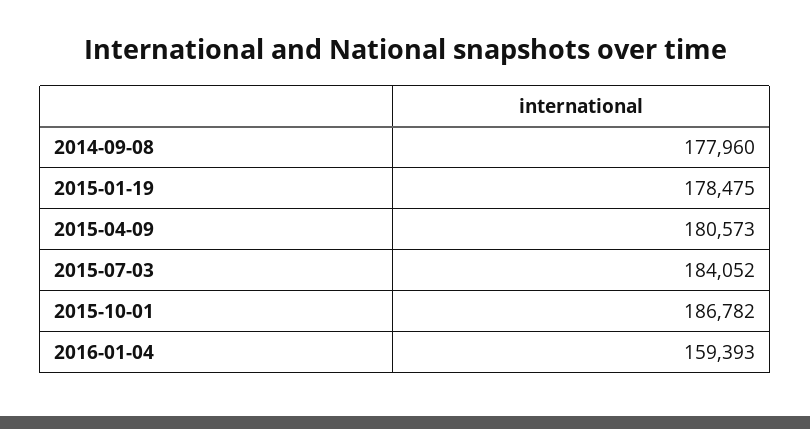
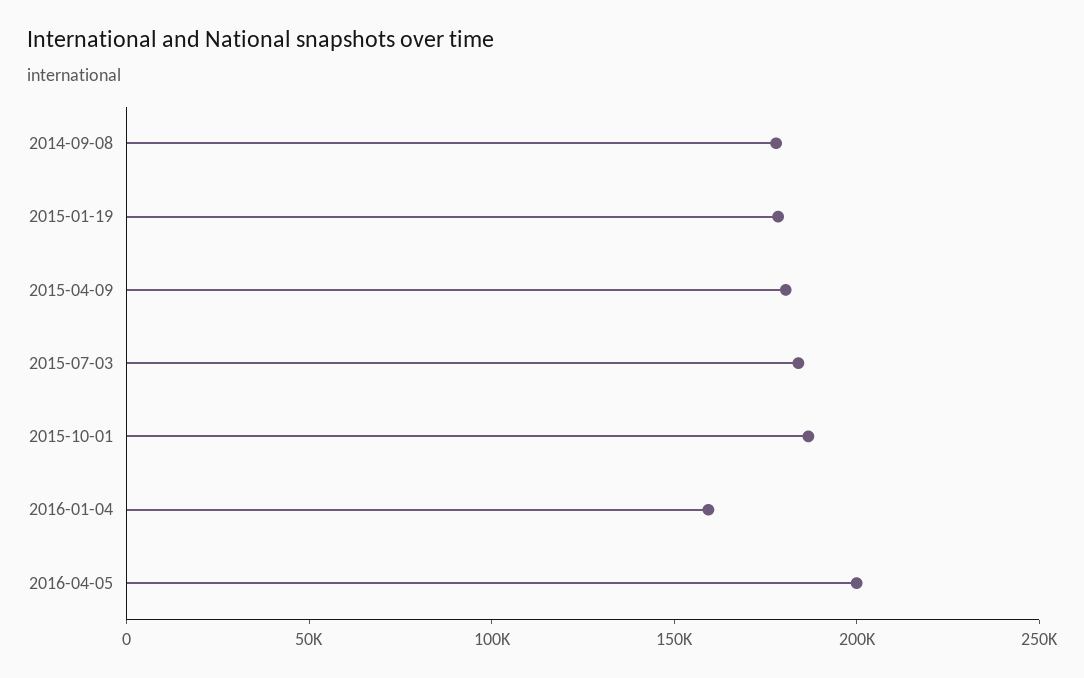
2016-04-05: none -> 200000

